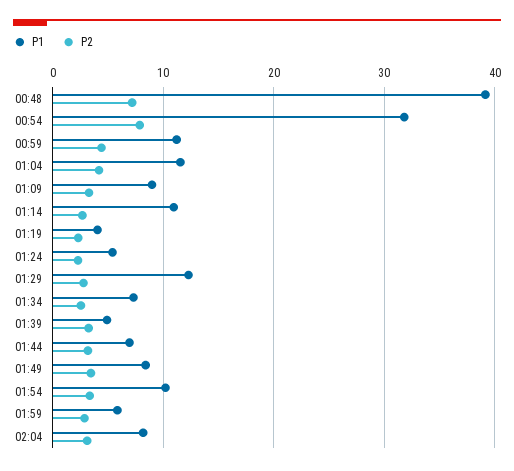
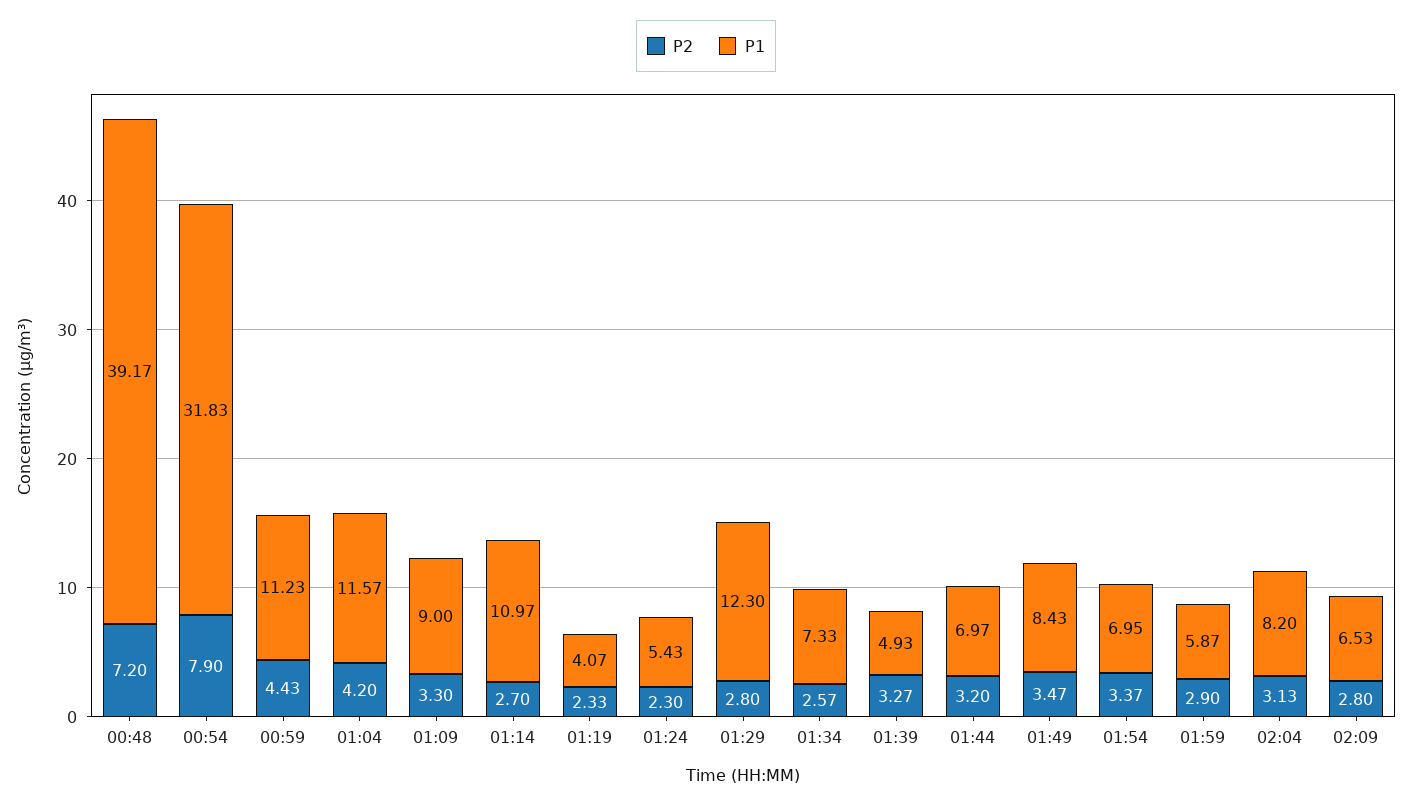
P1, 01:54: 10 -> 6.95
P2, 02:09: none -> 2.8
P1, 02:09: none -> 6.53

